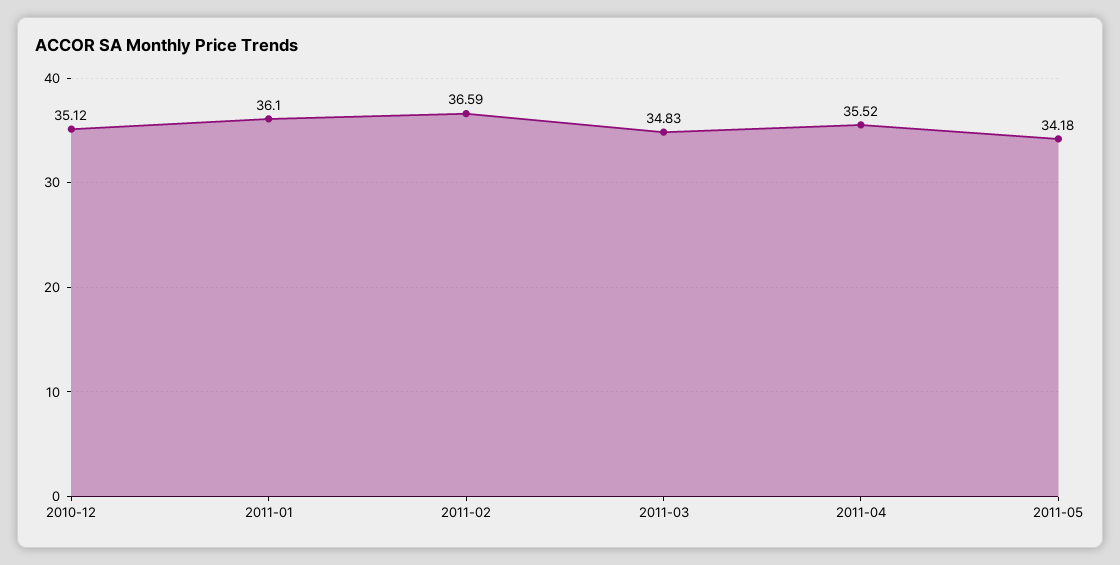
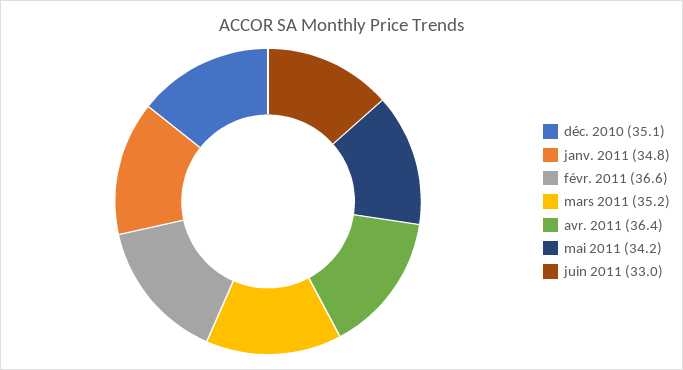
2011-01: 36.1 -> 34.8
2011-03: 34.83 -> 35.2
2011-04: 35.52 -> 36.4
juin 2011: none -> 33

